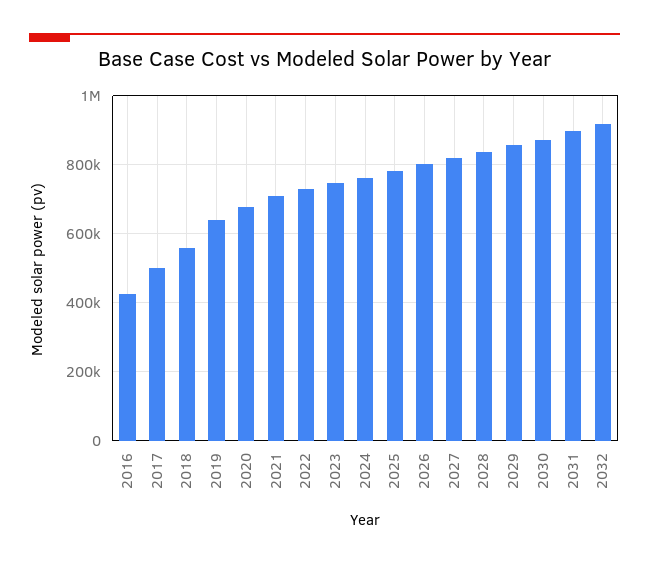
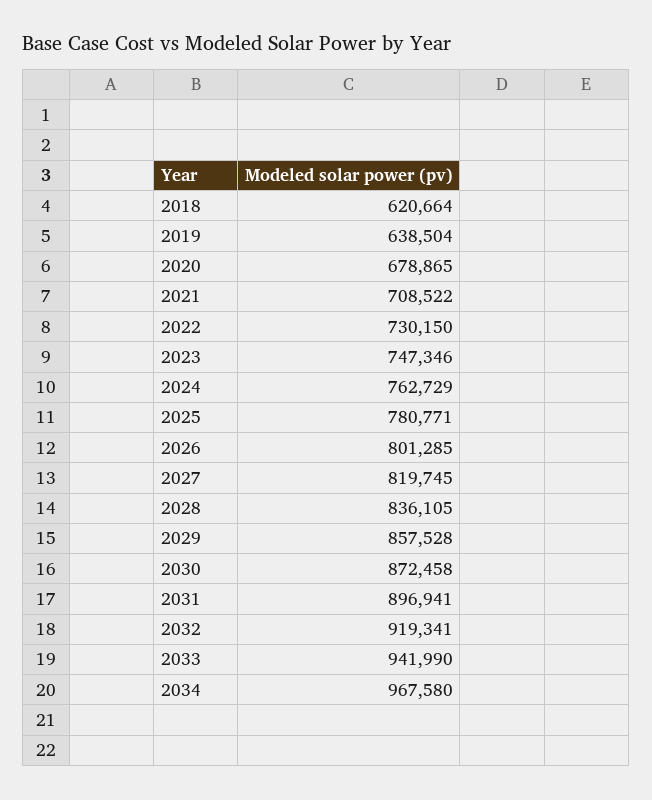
2016: 420000 -> none
2017: 500000 -> none
2018: 560000 -> 620664
2033: none -> 941990
2034: none -> 967580

